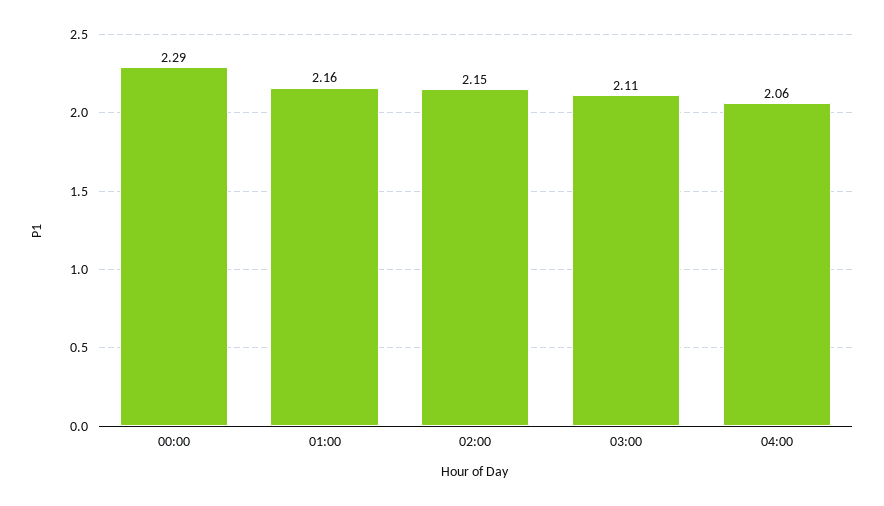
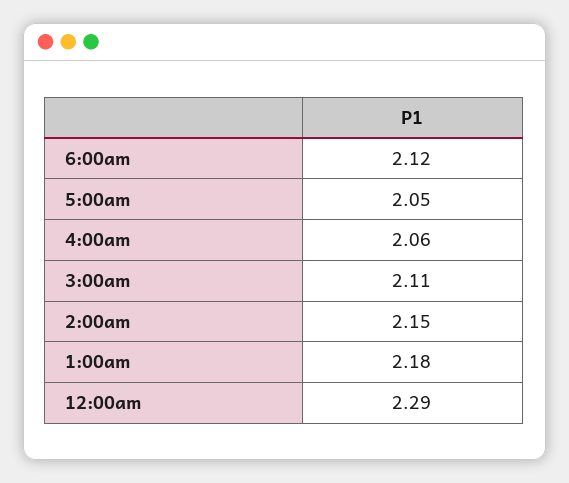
01:00: 2.16 -> 2.18
6:00am: none -> 2.12
5:00am: none -> 2.05

